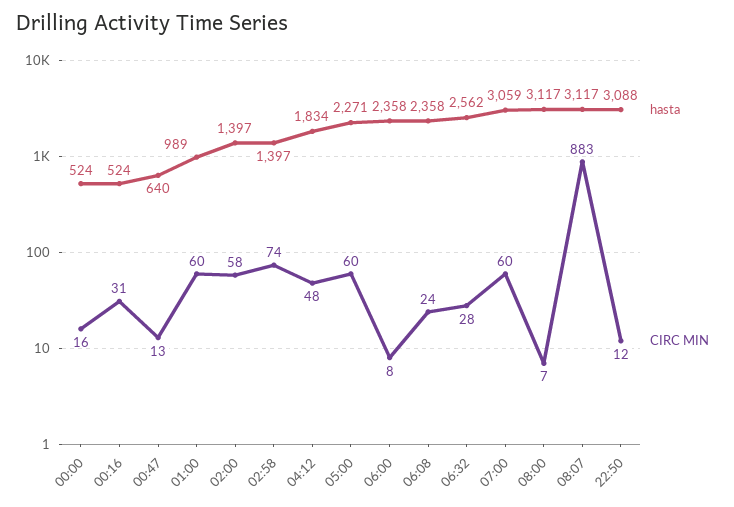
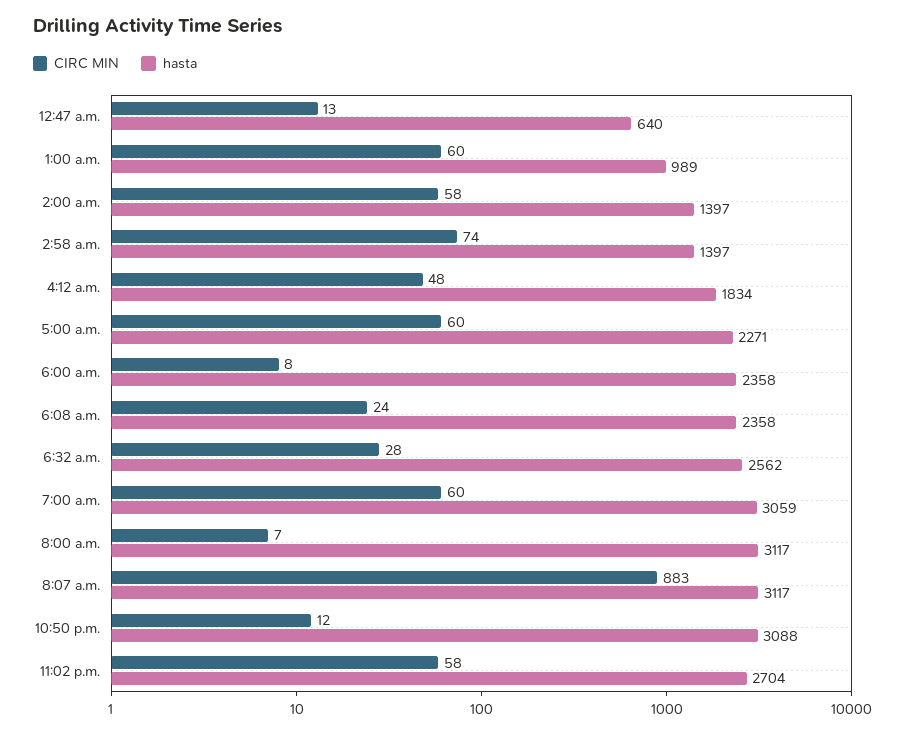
hasta, 00:00: 524 -> none
CIRC MIN, 00:00: 16 -> none
hasta, 00:16: 524 -> none
CIRC MIN, 00:16: 31 -> none
CIRC MIN, 11:02 p.m.: none -> 58
hasta, 11:02 p.m.: none -> 2704

